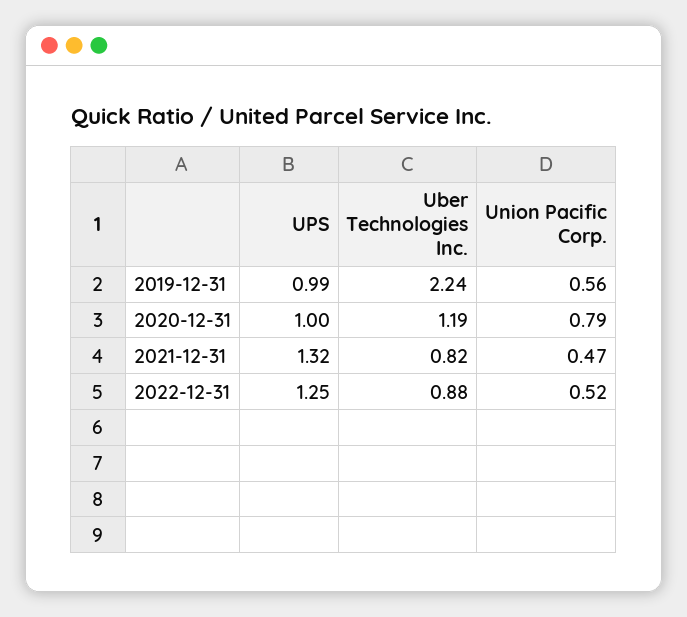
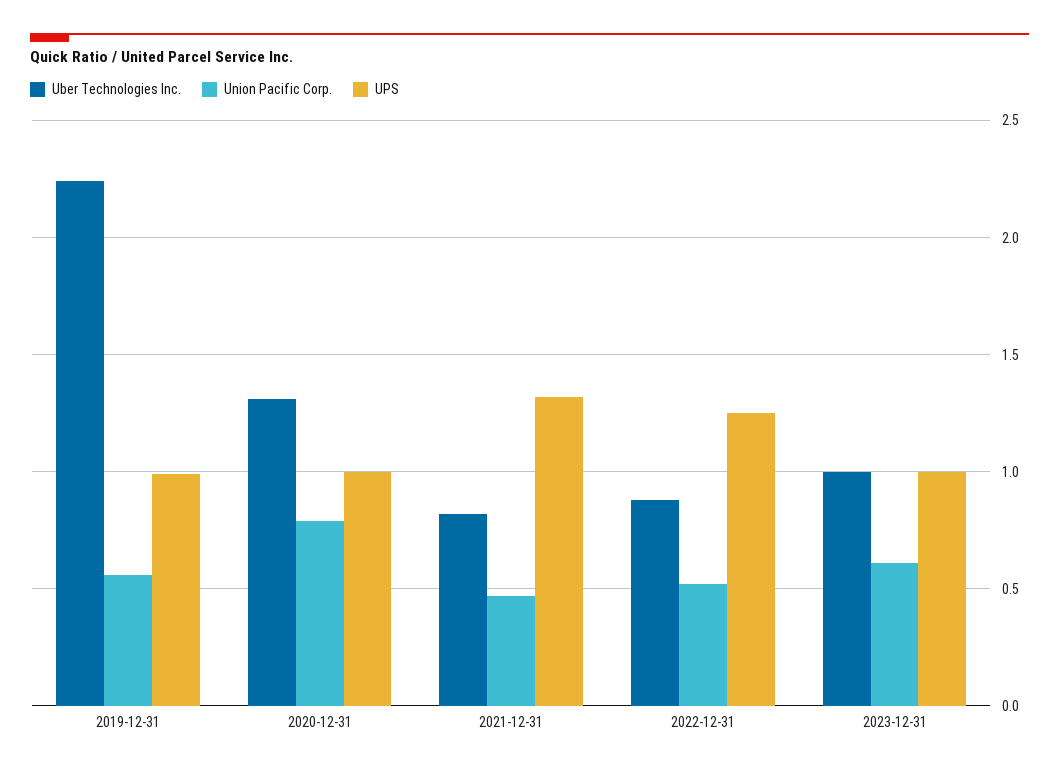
Uber Technologies Inc., 2020-12-31: 1.19 -> 1.3
Uber Technologies Inc., 2023-12-31: none -> 1
Union Pacific Corp., 2023-12-31: none -> 0.6
UPS, 2023-12-31: none -> 1

